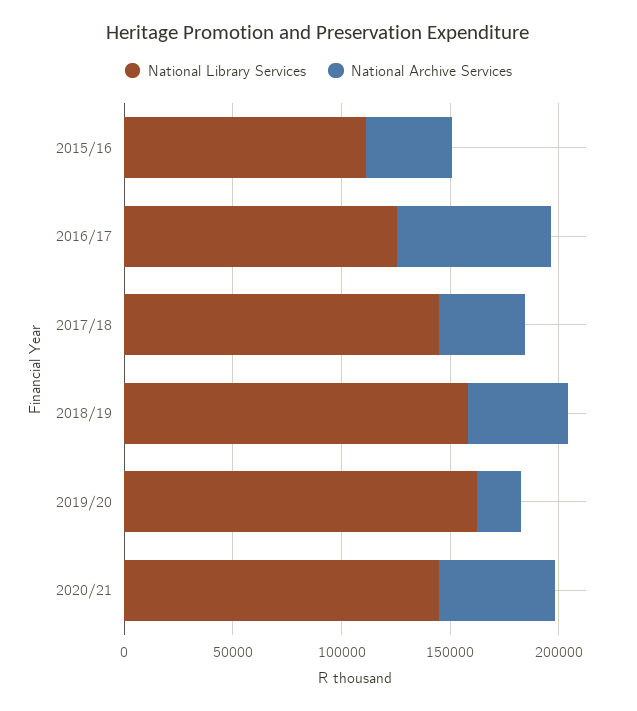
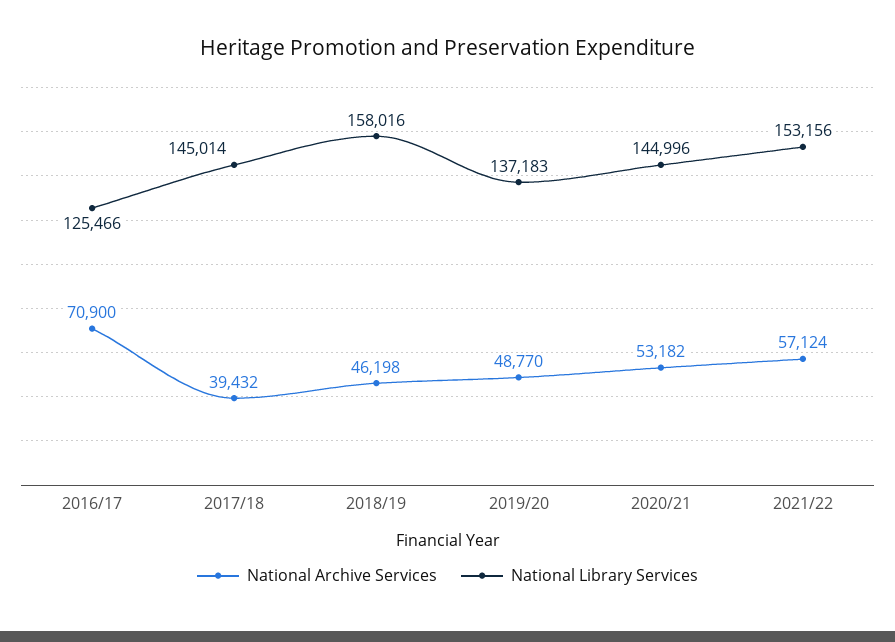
National Library Services, 2015/16: 110000 -> none
National Archive Services, 2015/16: 40000 -> none
National Library Services, 2019/20: 160000 -> 137183
National Archive Services, 2019/20: 20000 -> 48770
National Archive Services, 2021/22: none -> 57124
National Library Services, 2021/22: none -> 153156

